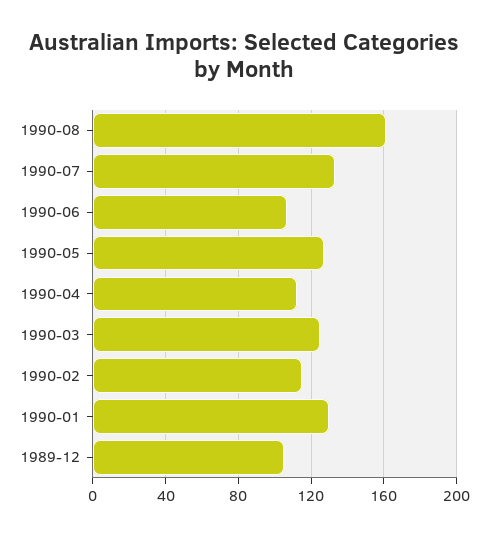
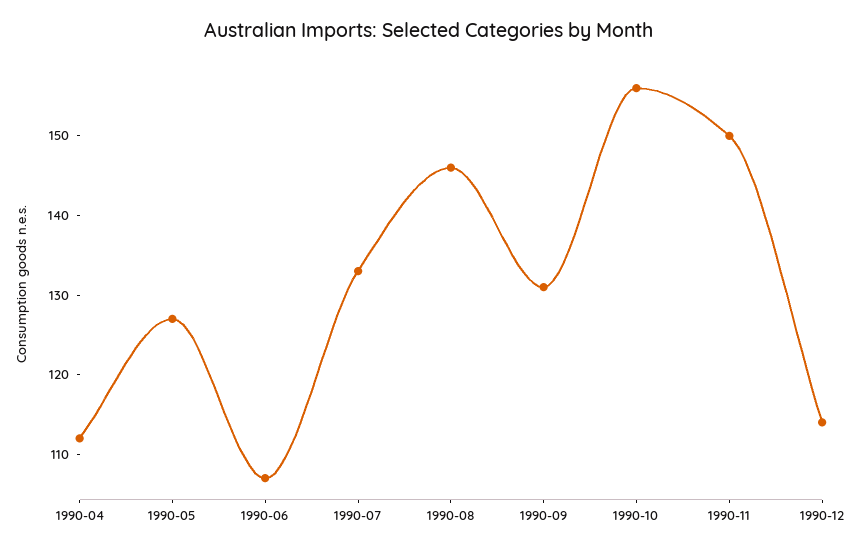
1990-08: 160 -> 145
1990-03: 125 -> none
1990-02: 115 -> none
1990-01: 130 -> none
1989-12: 105 -> none
1990-09: none -> 130
1990-10: none -> 155
1990-11: none -> 150
1990-12: none -> 115

